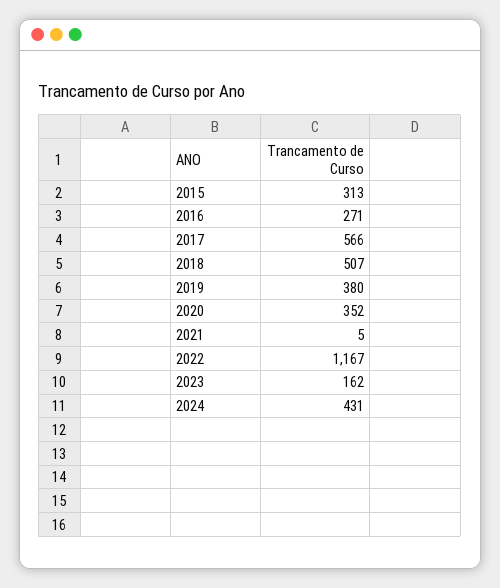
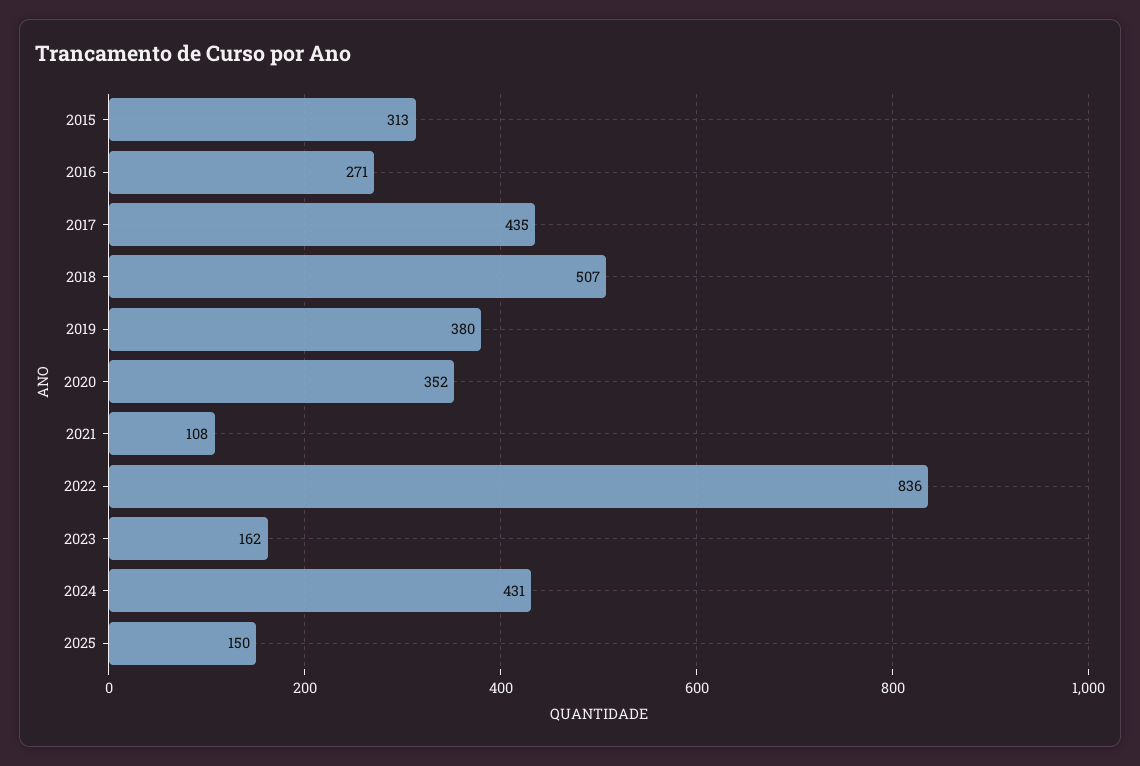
2017: 566 -> 435
2021: 5 -> 108
2022: 1167 -> 836
2025: none -> 150

